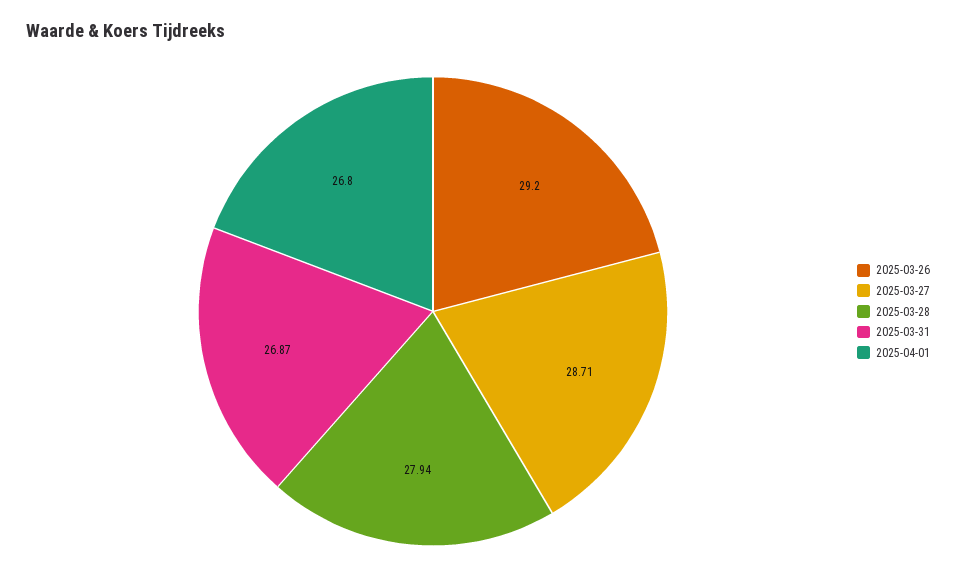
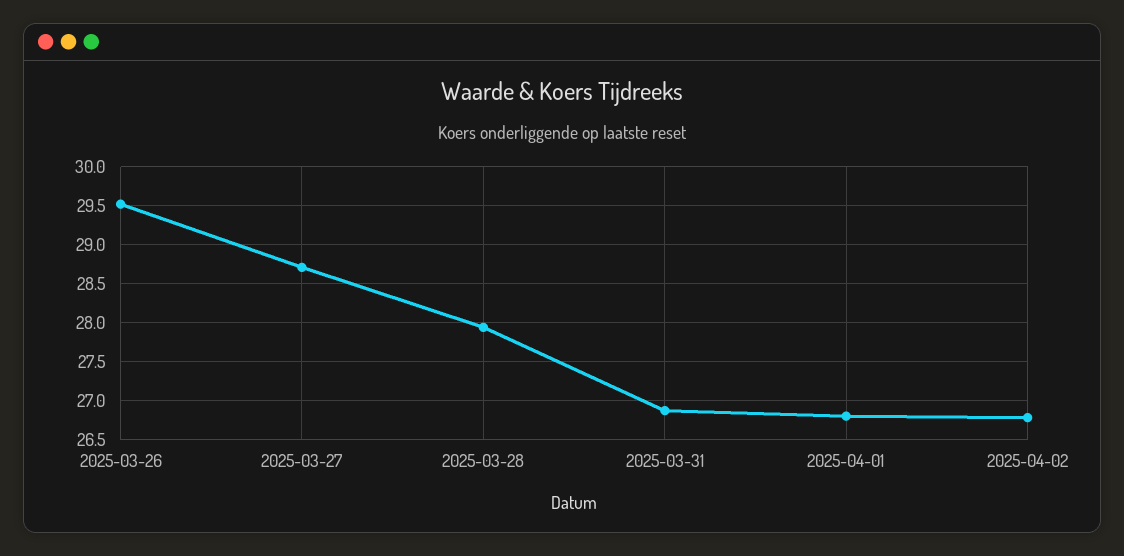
2025-03-26: 29.2 -> 29.5
2025-04-02: none -> 26.8

